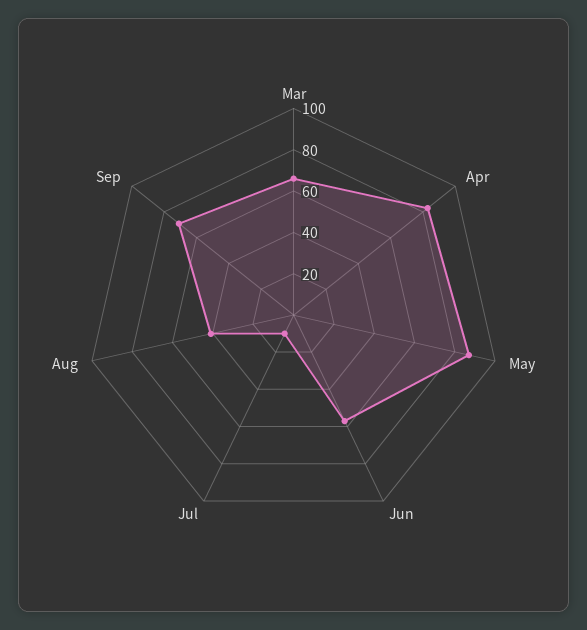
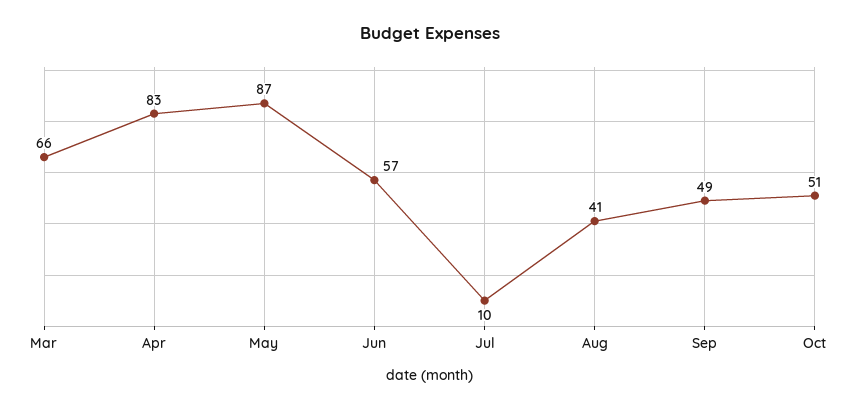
Sep: 70 -> 49
Oct: none -> 51

